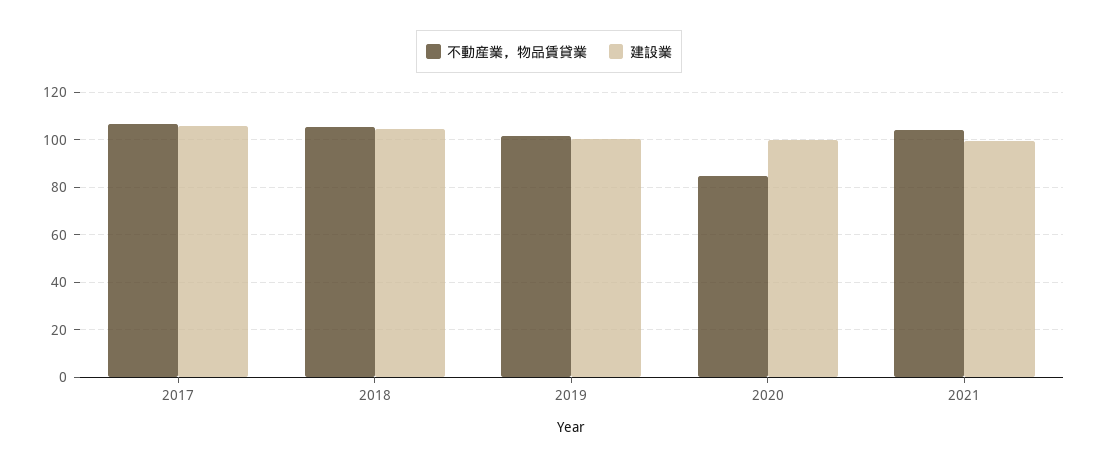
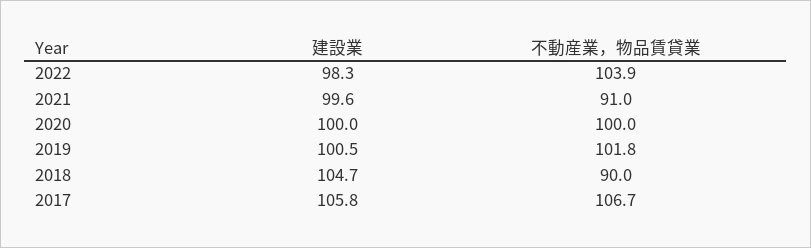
不動産業，物品賃貸業, 2018: 105 -> 90
不動産業，物品賃貸業, 2020: 85 -> 100
不動産業，物品賃貸業, 2021: 105 -> 91
建設業, 2022: none -> 98.3
不動産業，物品賃貸業, 2022: none -> 103.9

